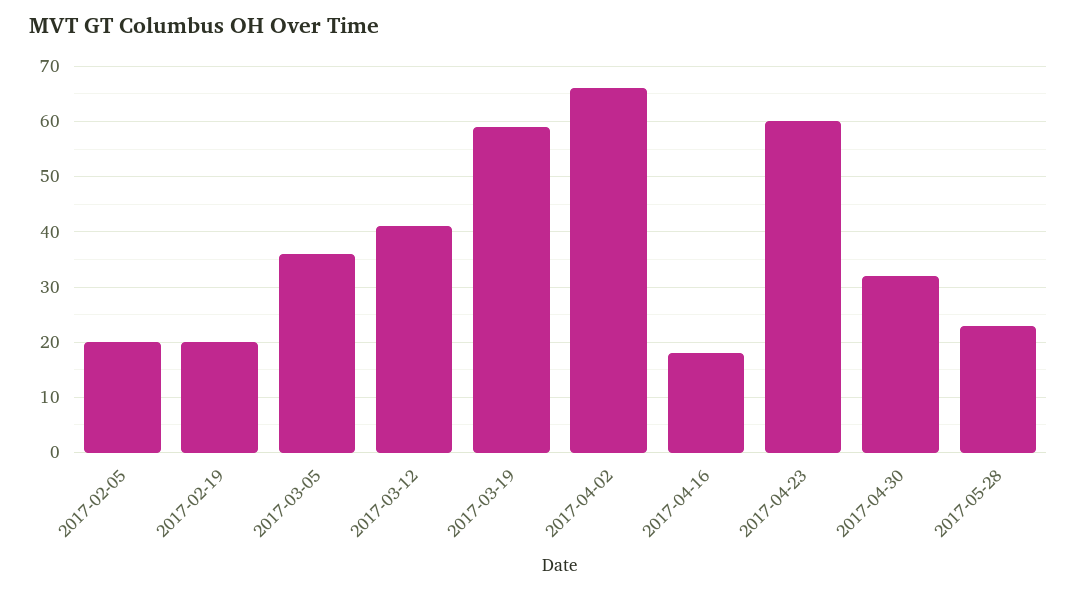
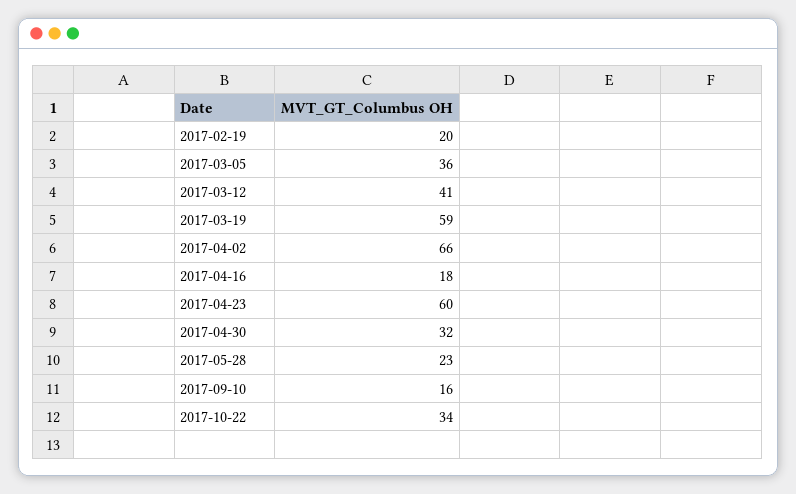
2017-02-05: 20 -> none
2017-09-10: none -> 16
2017-10-22: none -> 34

